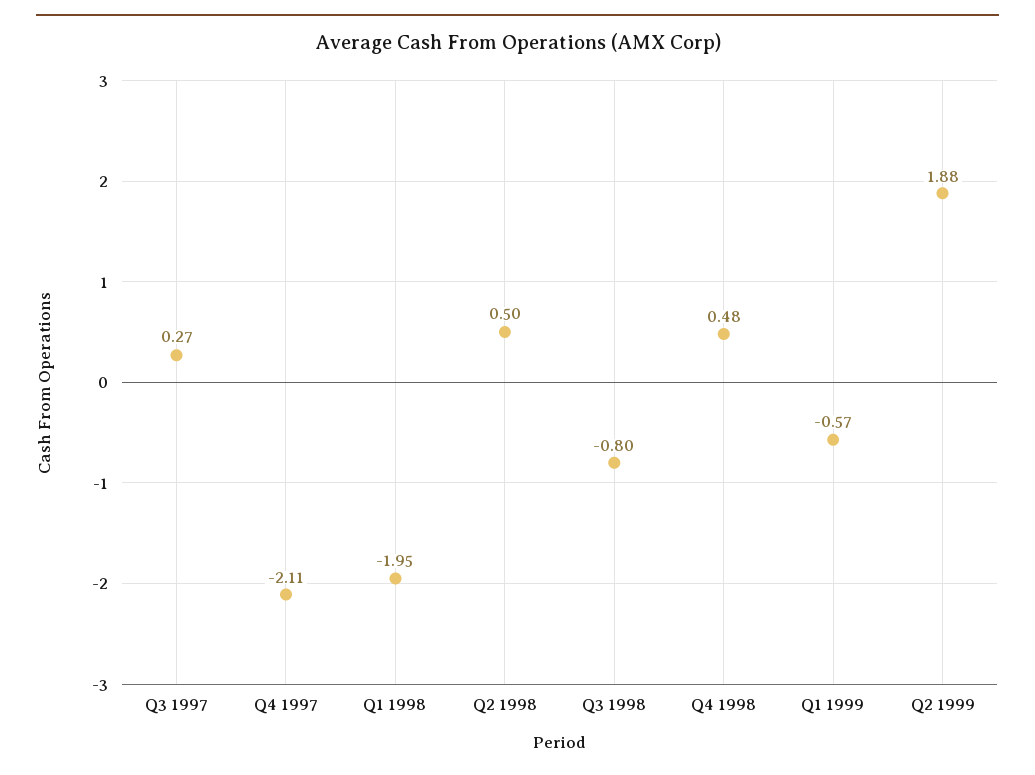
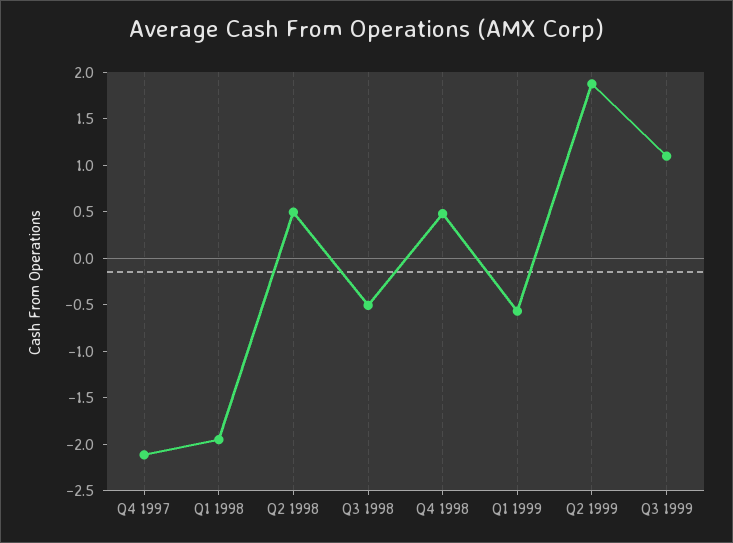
Q3 1997: 0.27 -> none
Q3 1998: -0.8 -> -0.5
Q3 1999: none -> 1.1

